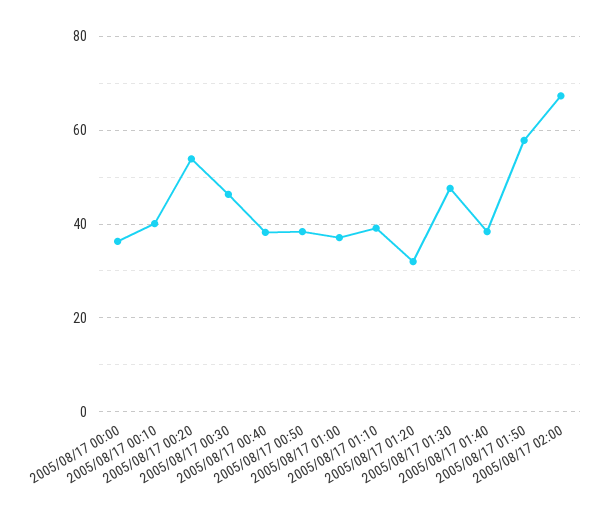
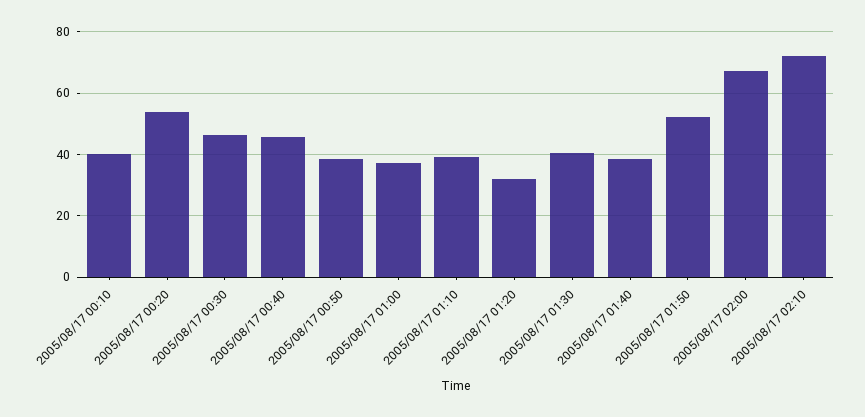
2005/08/17 00:00: 36 -> none
2005/08/17 00:40: 38 -> 46
2005/08/17 01:30: 48 -> 40
2005/08/17 01:50: 58 -> 52
2005/08/17 02:10: none -> 72

